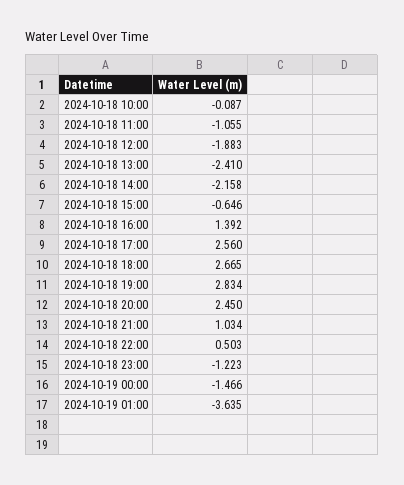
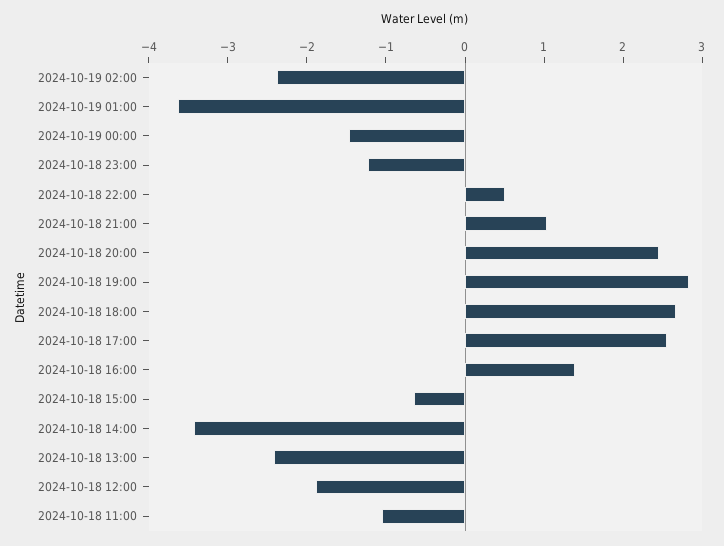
2024-10-18 10:00: -0.087 -> none
2024-10-18 14:00: -2.158 -> -3.4
2024-10-19 02:00: none -> -2.4

